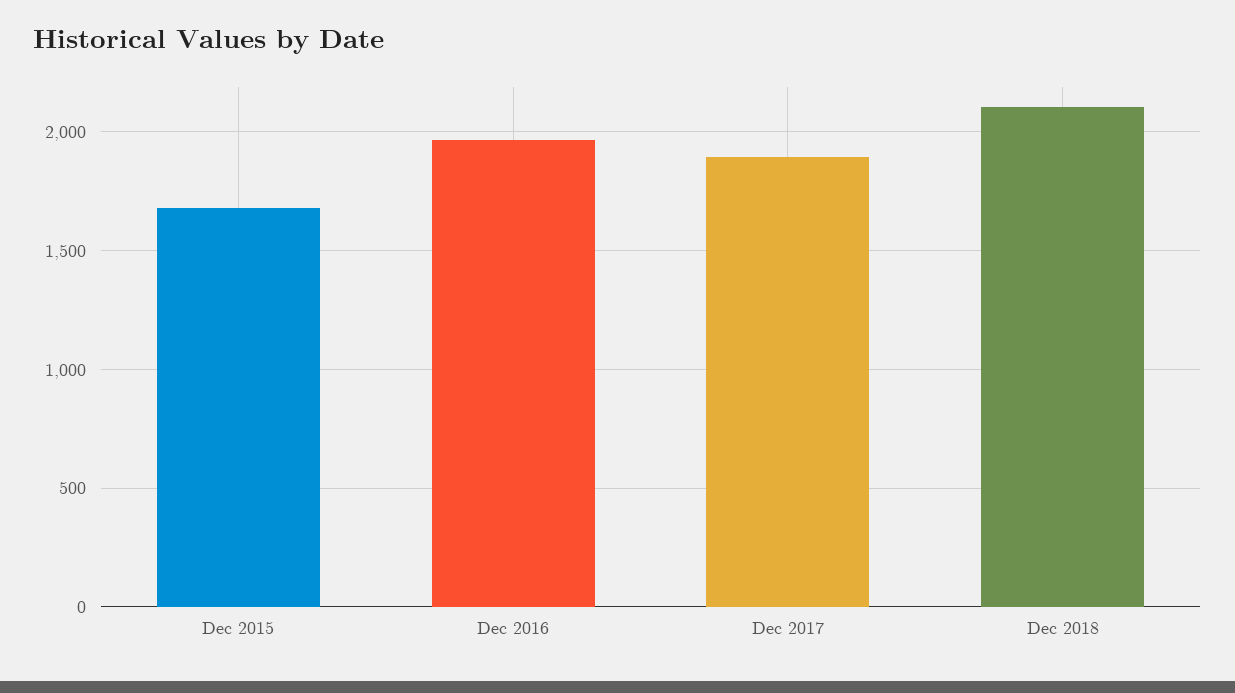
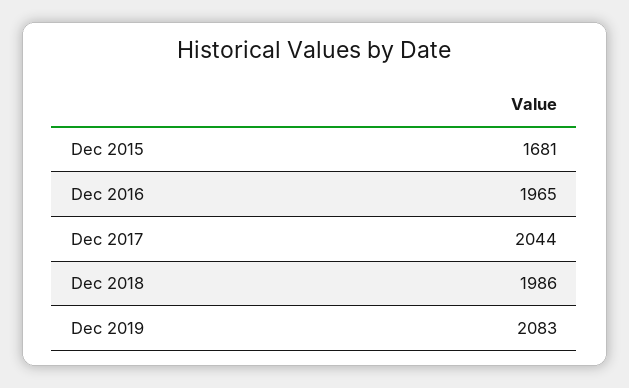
Dec 2017: 1900 -> 2044
Dec 2018: 2100 -> 1986
Dec 2019: none -> 2083

